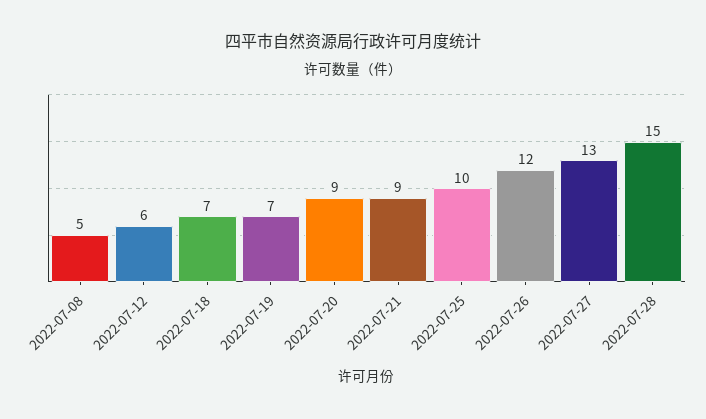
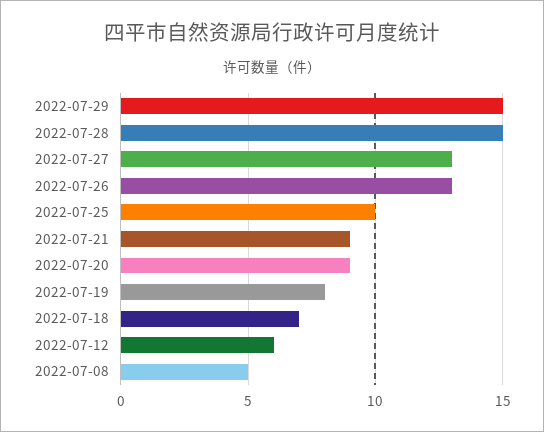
2022-07-19: 7 -> 8
2022-07-26: 12 -> 13
2022-07-29: none -> 15

